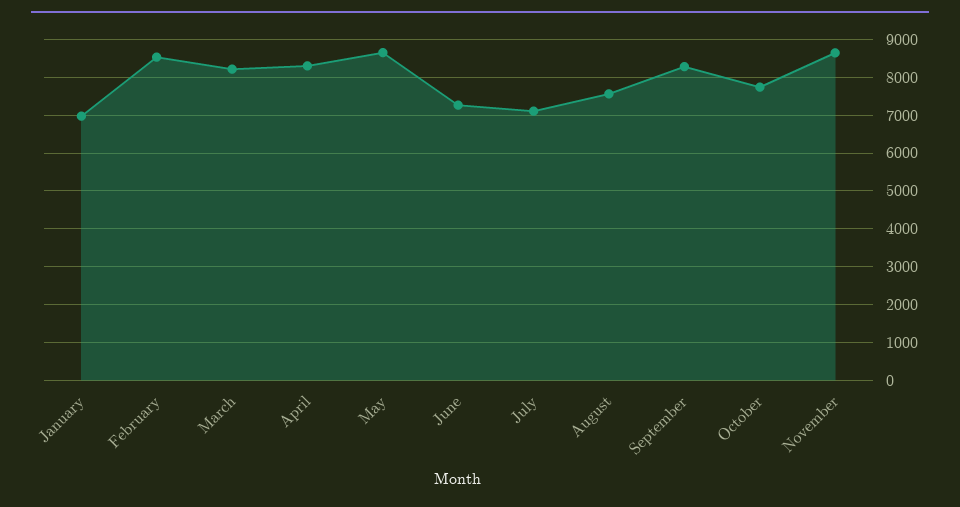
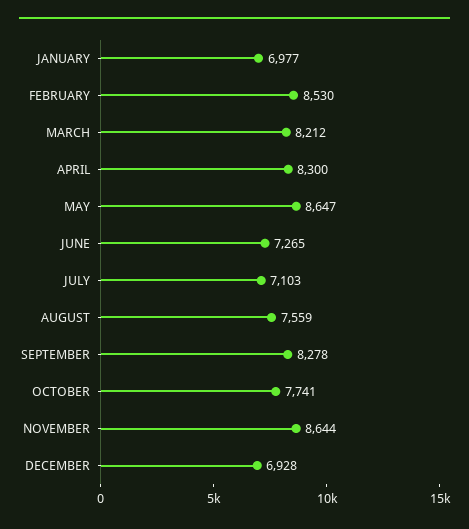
DECEMBER: none -> 6928

